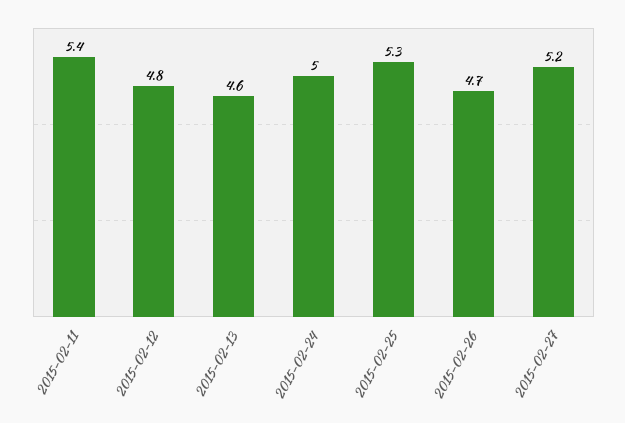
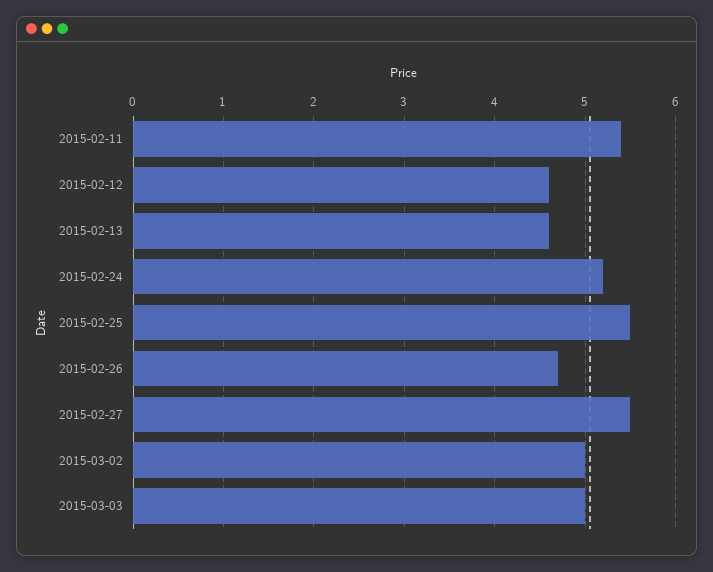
2015-02-12: 4.8 -> 4.6
2015-02-24: 5 -> 5.2
2015-02-25: 5.3 -> 5.5
2015-02-27: 5.2 -> 5.5
2015-03-02: none -> 5
2015-03-03: none -> 5

